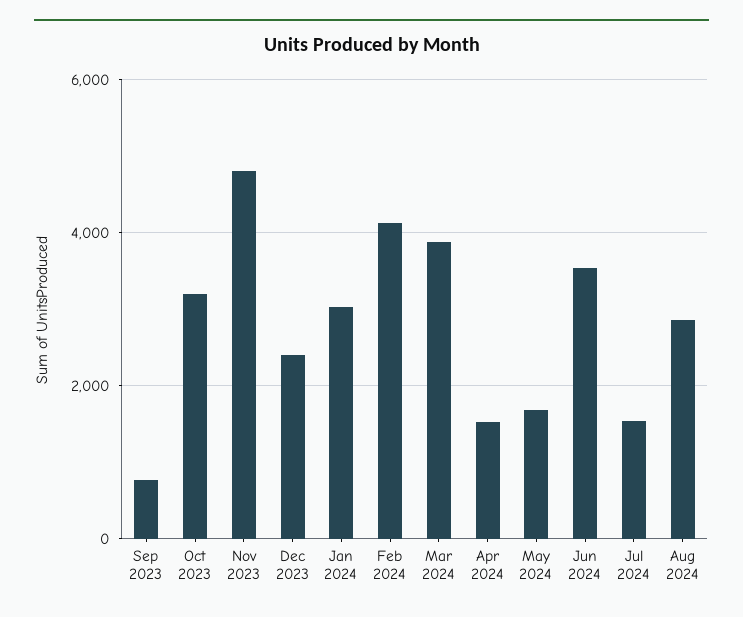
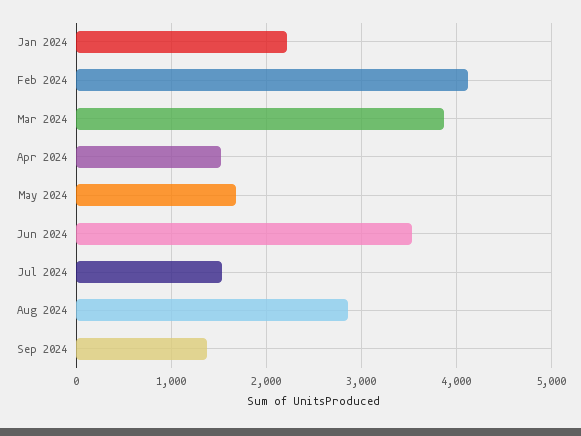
Sep 2023: 800 -> none
Oct 2023: 3200 -> none
Nov 2023: 4800 -> none
Dec 2023: 2400 -> none
Jan 2024: 3000 -> 2200
Sep 2024: none -> 1400

